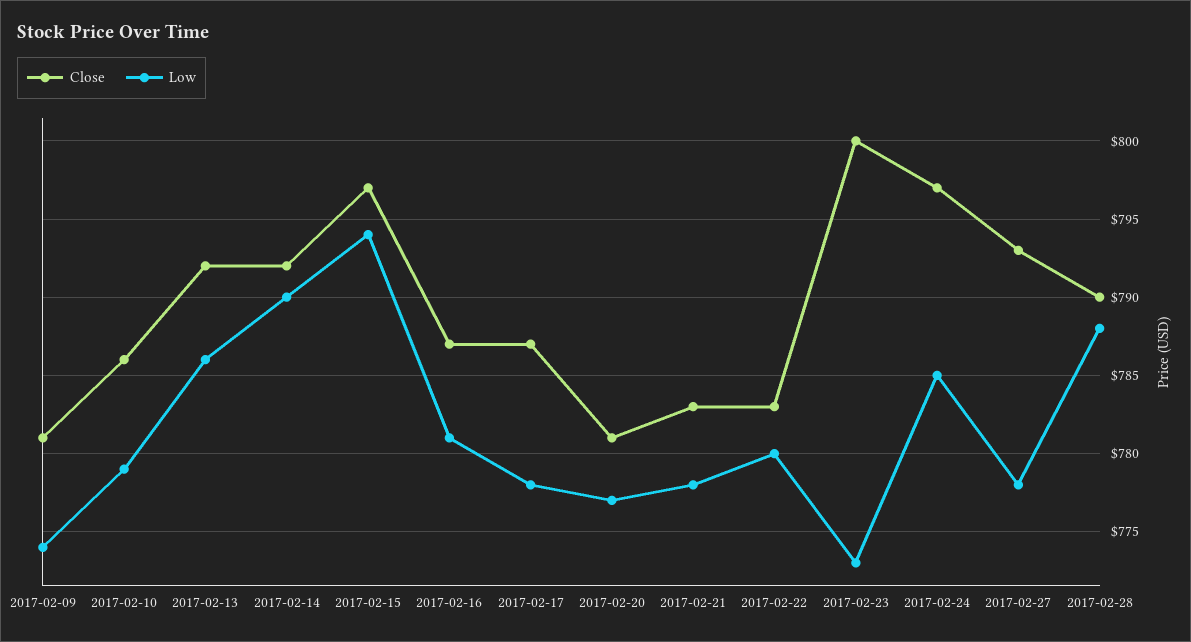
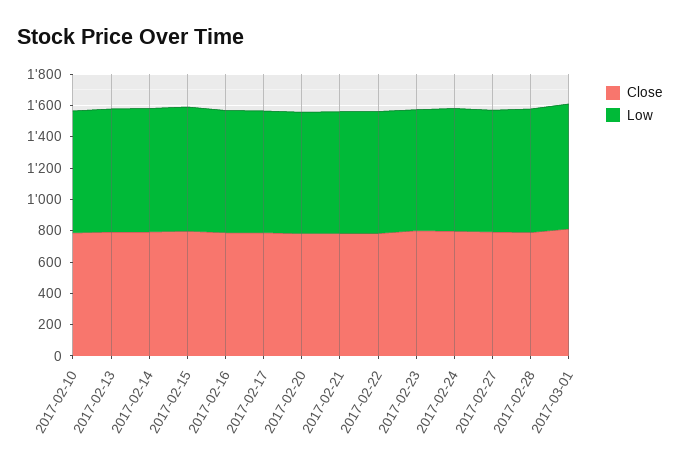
Close, 2017-02-09: 781 -> none
Low, 2017-02-09: 774 -> none
Close, 2017-03-01: none -> 800
Low, 2017-03-01: none -> 800

